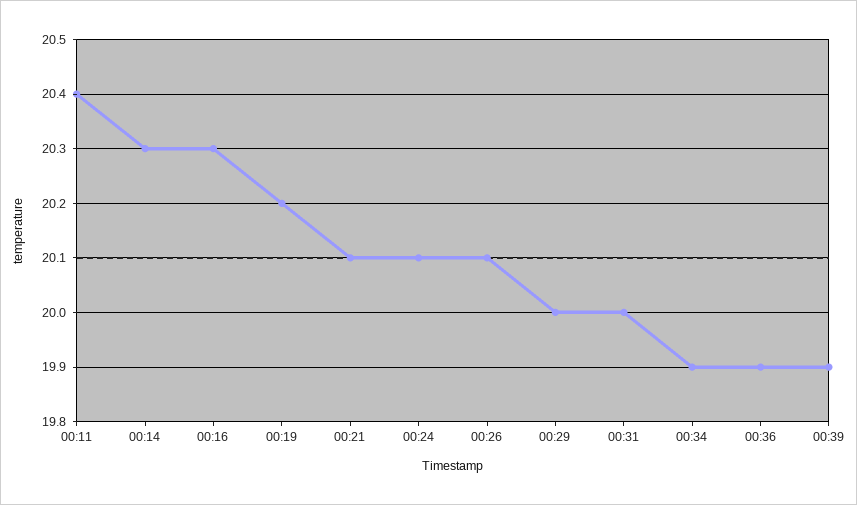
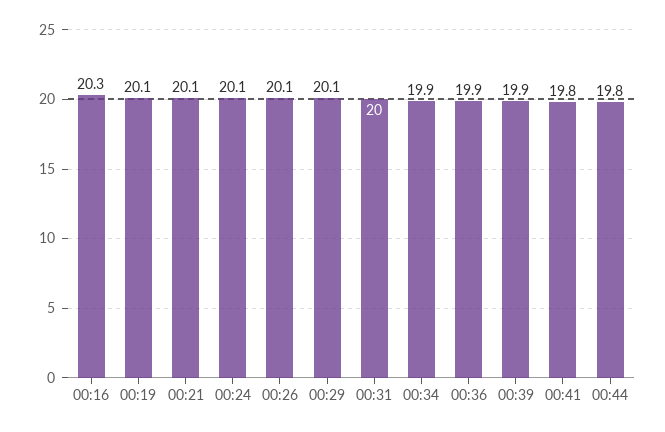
00:11: 20.4 -> none
00:14: 20.3 -> none
00:19: 20.2 -> 20.1
00:29: 20 -> 20.1
00:41: none -> 19.8
00:44: none -> 19.8

